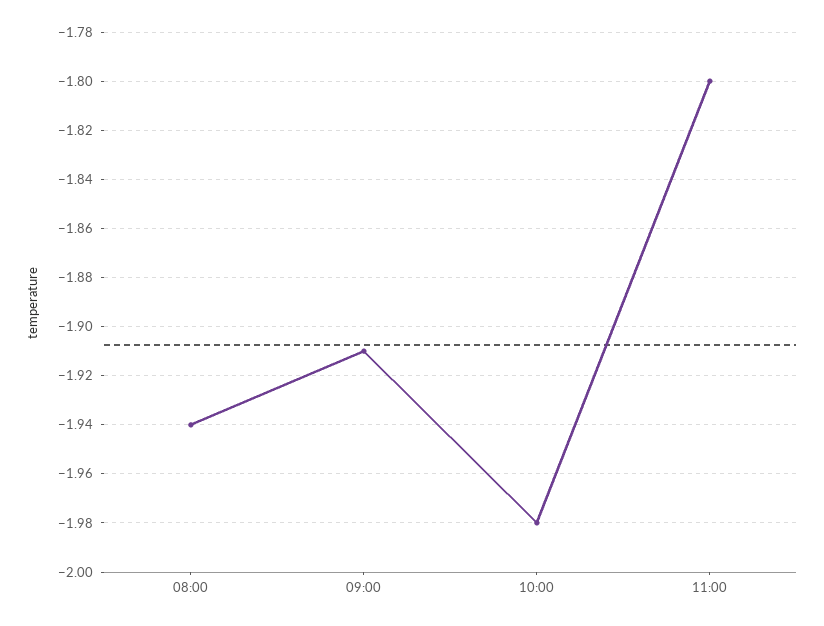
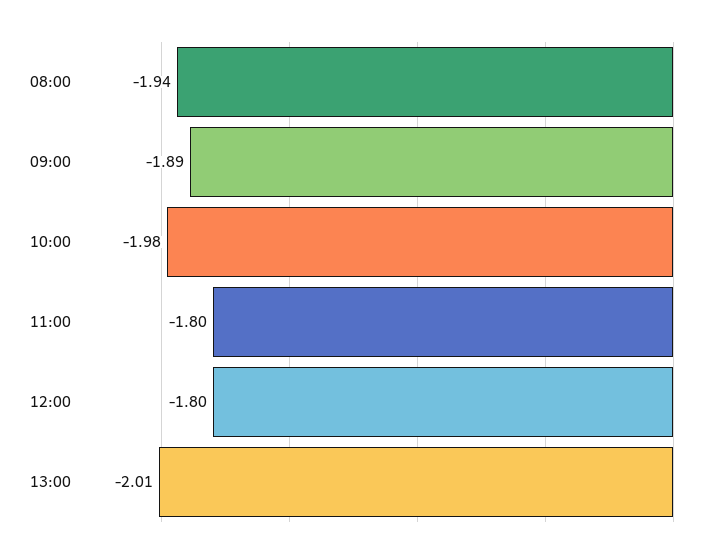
09:00: -1.91 -> -1.89
12:00: none -> -1.8
13:00: none -> -2.01

